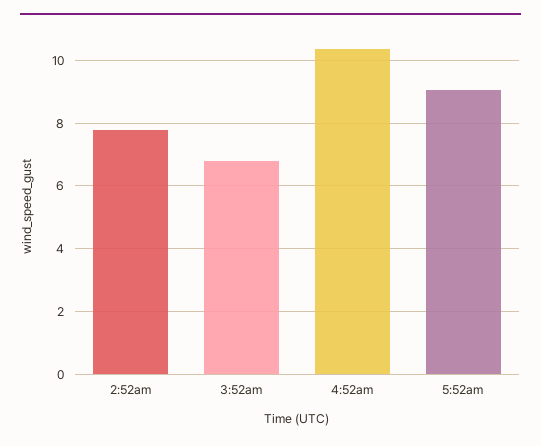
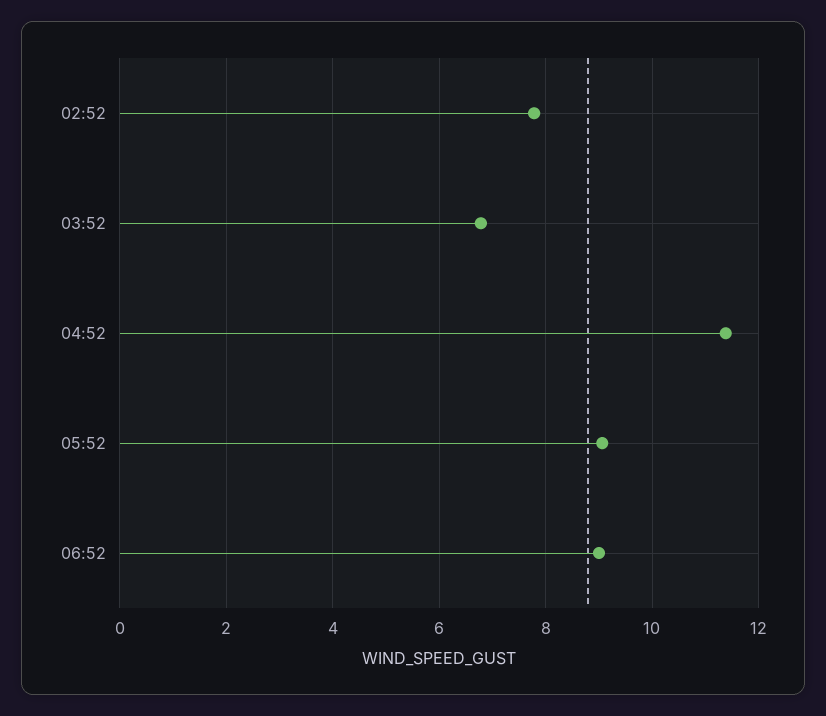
4:52am: 10.4 -> 11.4
06:52: none -> 9

